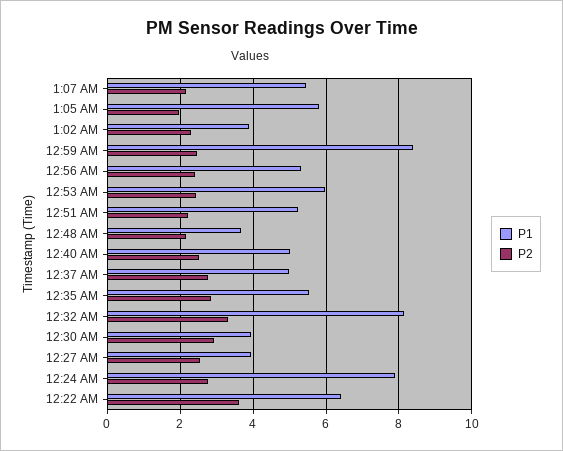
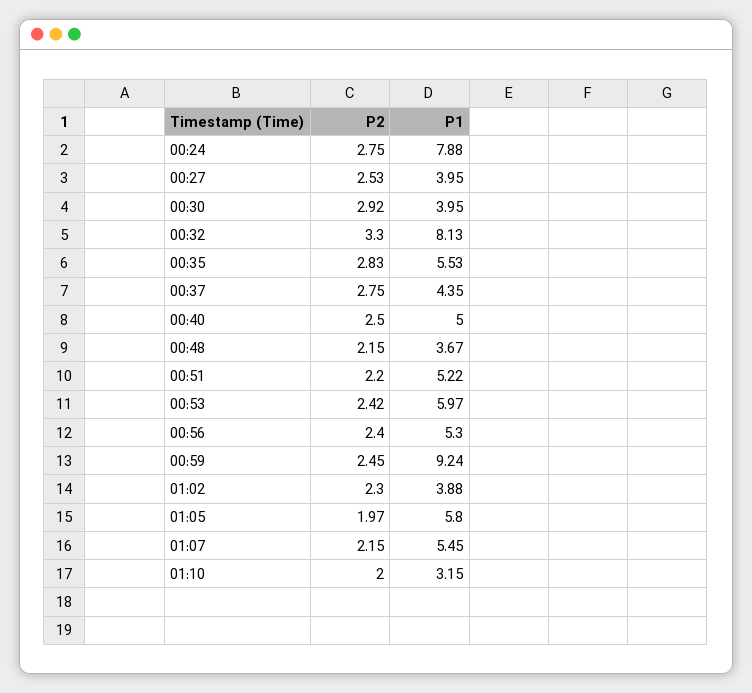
P1, 12:59 AM: 8.4 -> 9.24
P1, 12:37 AM: 5 -> 4.35
P1, 12:22 AM: 6.4 -> none
P2, 12:22 AM: 3.6 -> none
P2, 01:10: none -> 2
P1, 01:10: none -> 3.15

